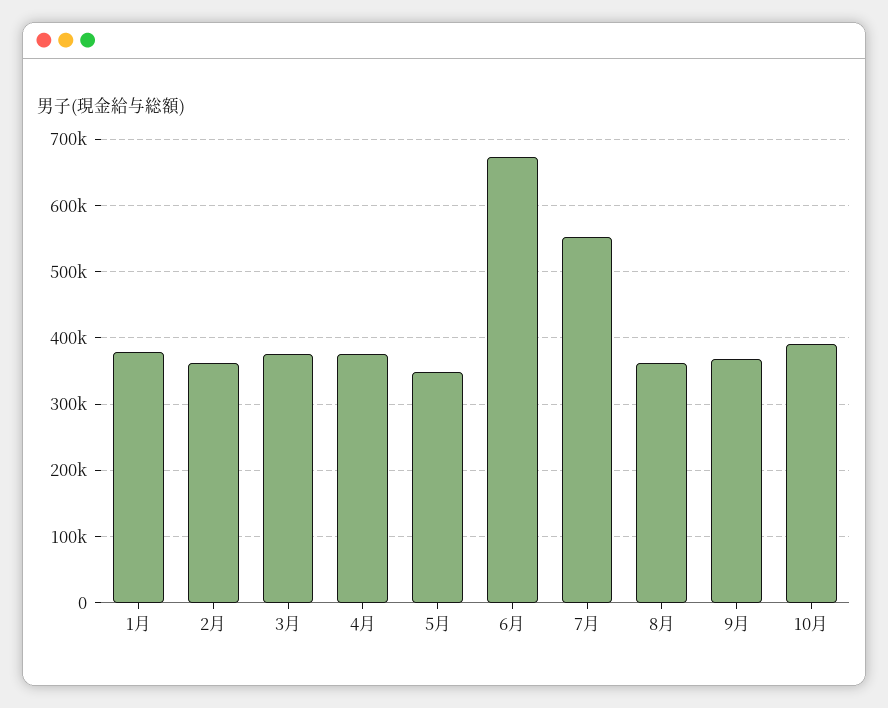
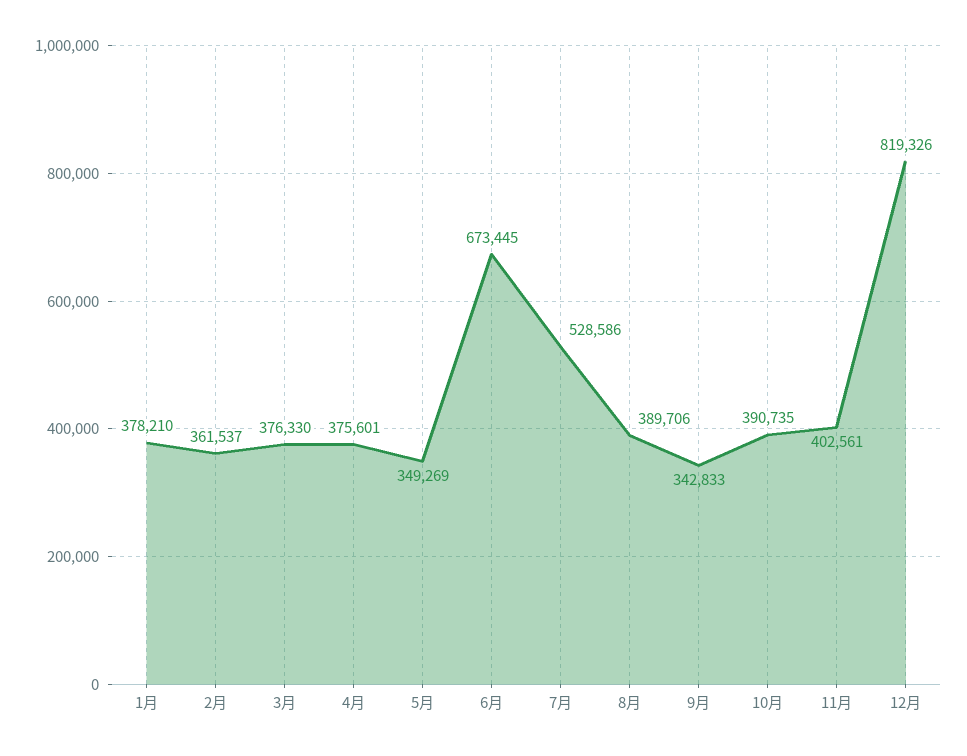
7月: 550000 -> 528586
8月: 360000 -> 389706
9月: 370000 -> 342833
11月: none -> 402561
12月: none -> 819326

